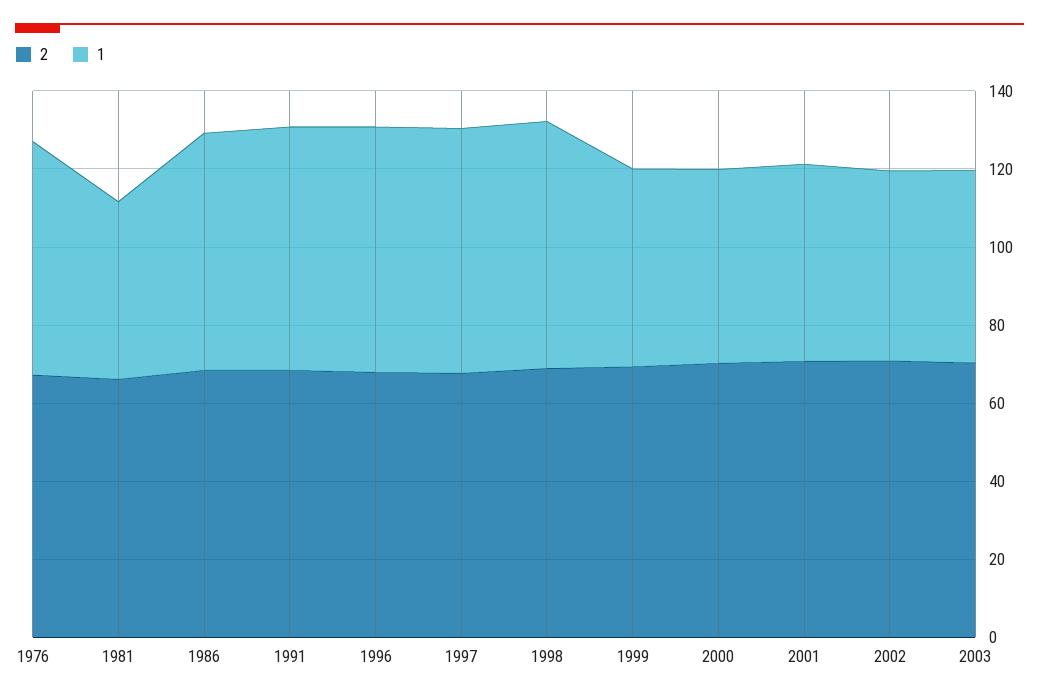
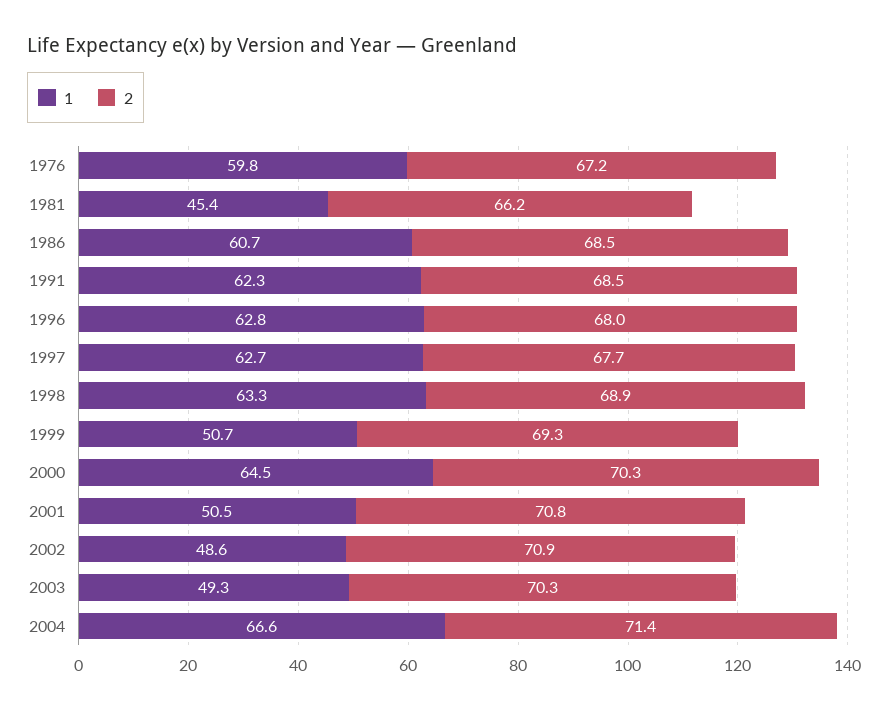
1, 2000: 50 -> 64.5
1, 2004: none -> 66.6
2, 2004: none -> 71.4

